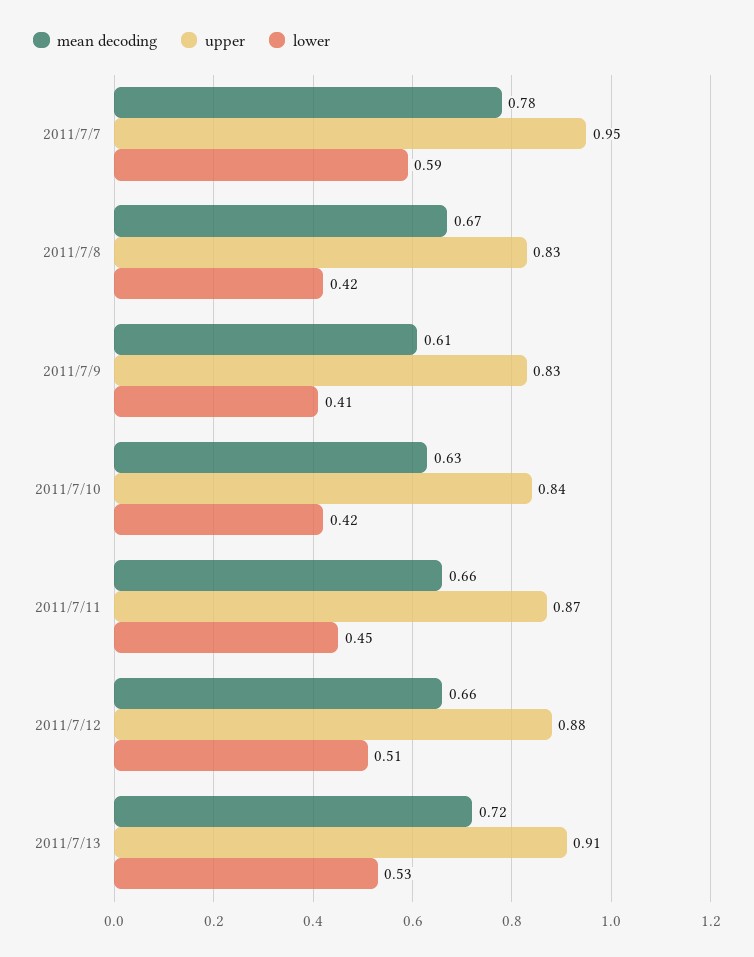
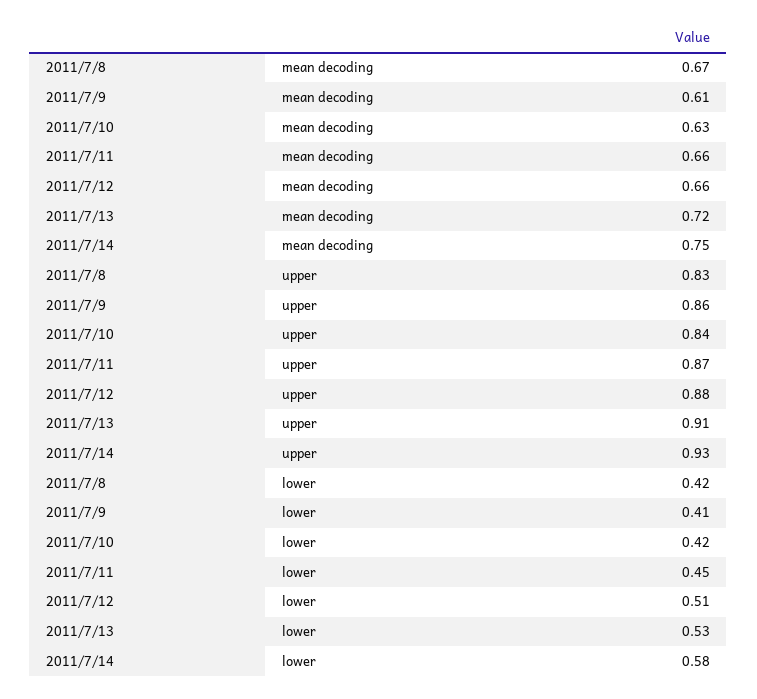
mean decoding, 2011/7/7: 0.78 -> none
upper, 2011/7/7: 0.95 -> none
lower, 2011/7/7: 0.59 -> none
upper, 2011/7/9: 0.83 -> 0.86
mean decoding, 2011/7/14: none -> 0.75
upper, 2011/7/14: none -> 0.93
lower, 2011/7/14: none -> 0.58

